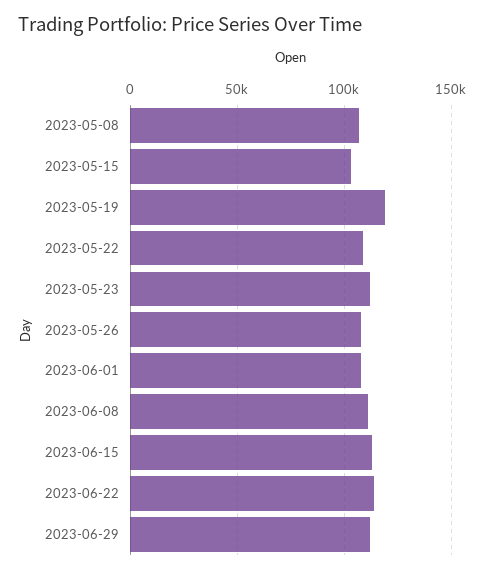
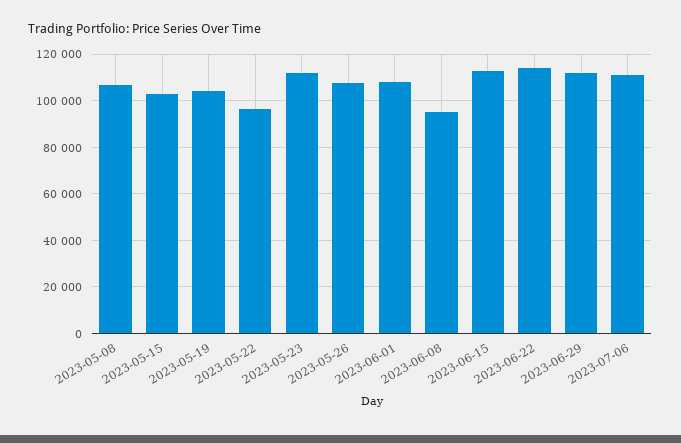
2023-05-19: 120000 -> 105000
2023-05-22: 110000 -> 95000
2023-06-08: 110000 -> 95000
2023-07-06: none -> 110000

